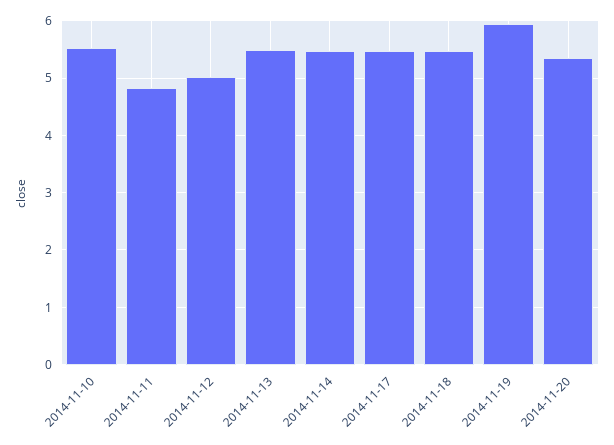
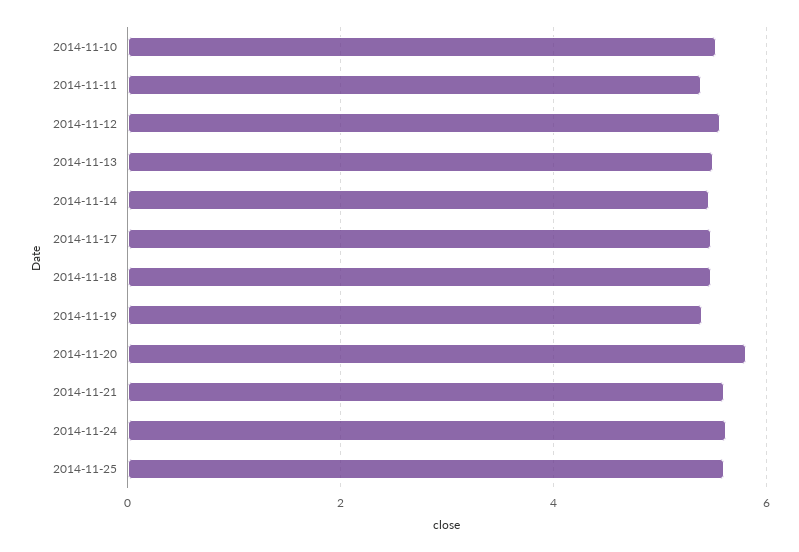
2014-11-11: 4.8 -> 5.4
2014-11-12: 5 -> 5.6
2014-11-19: 6 -> 5.4
2014-11-20: 5.4 -> 5.8
2014-11-21: none -> 5.6
2014-11-24: none -> 5.6
2014-11-25: none -> 5.6

